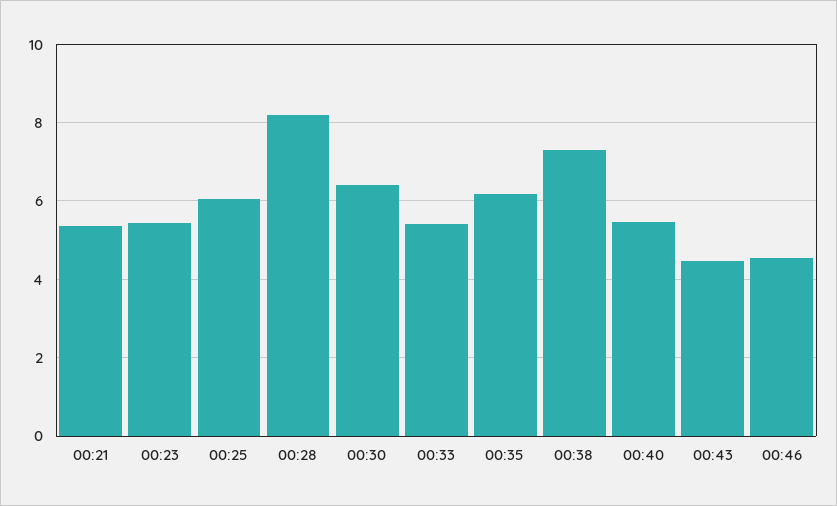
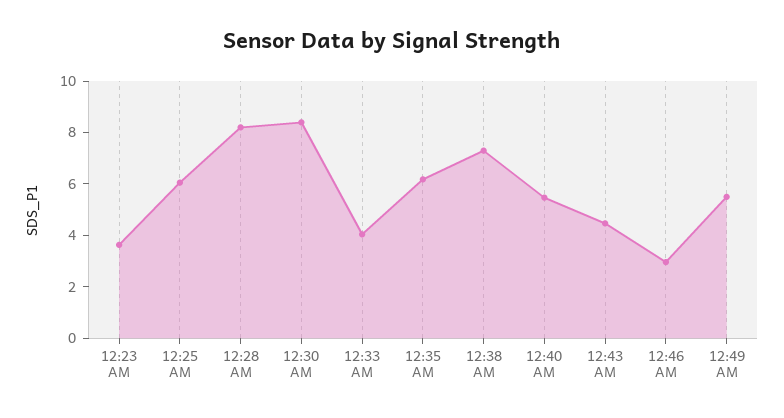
00:21: 5.4 -> none
00:23: 5.4 -> 3.5
00:30: 6.4 -> 8.5
00:33: 5.4 -> 4
00:46: 4.6 -> 3
12:49 AM: none -> 5.5

